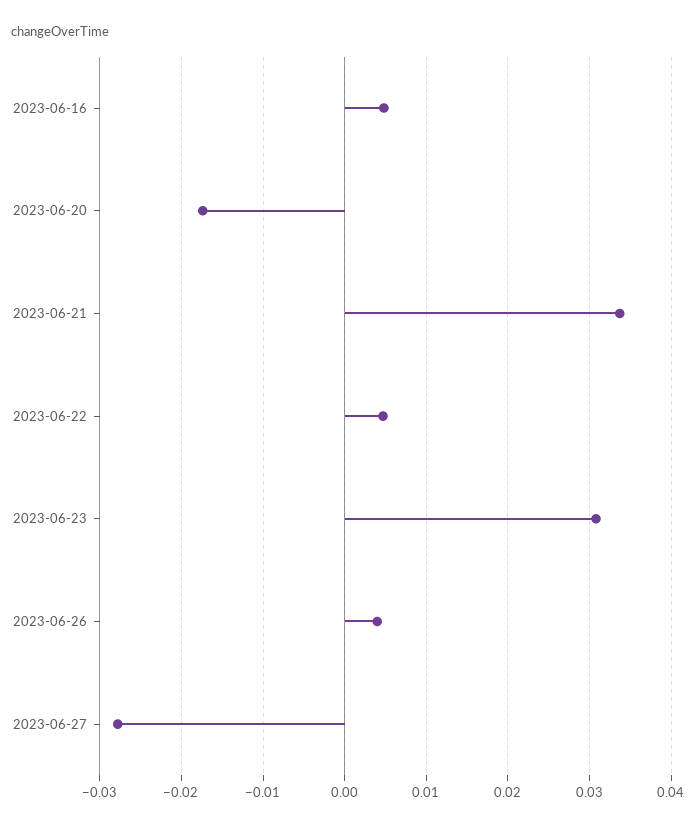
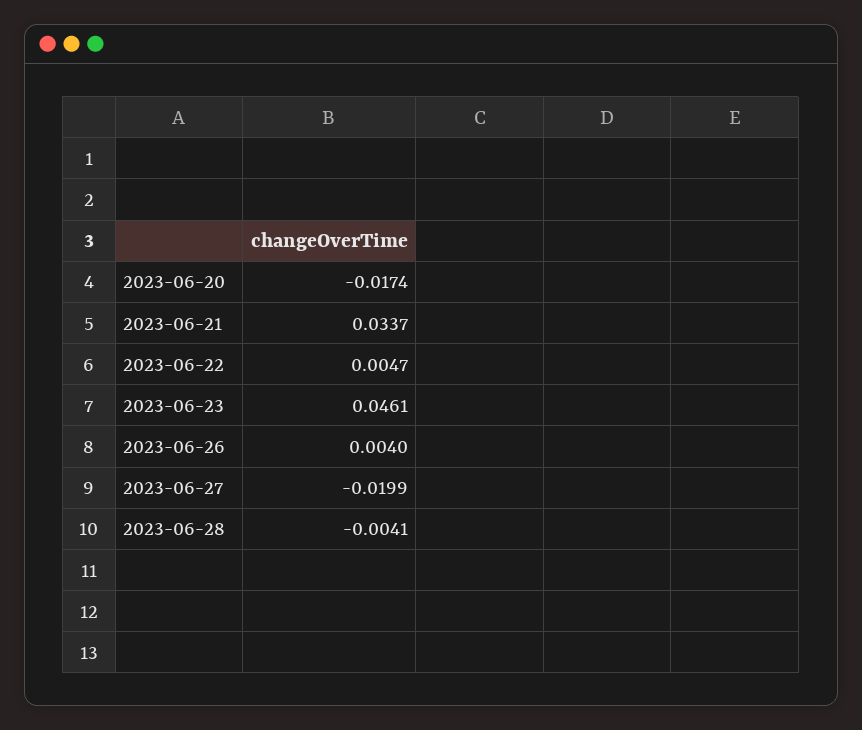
2023-06-16: 0.005 -> none
2023-06-23: 0.031 -> 0.0461
2023-06-27: -0.028 -> -0.0199
2023-06-28: none -> -0.0041

